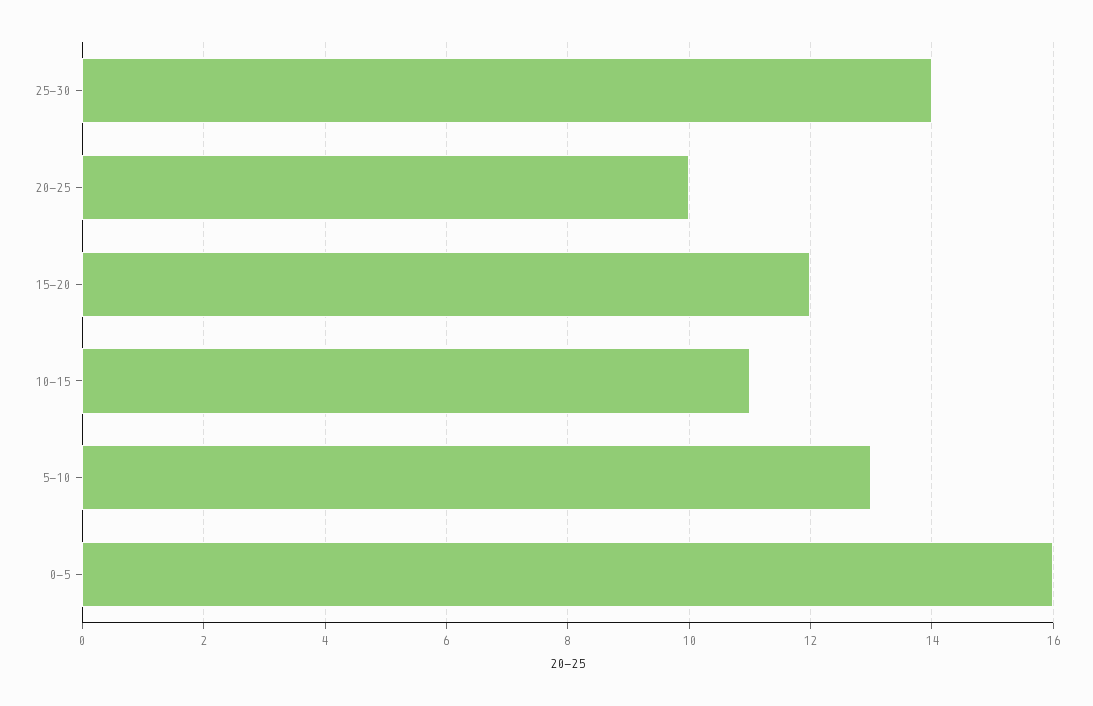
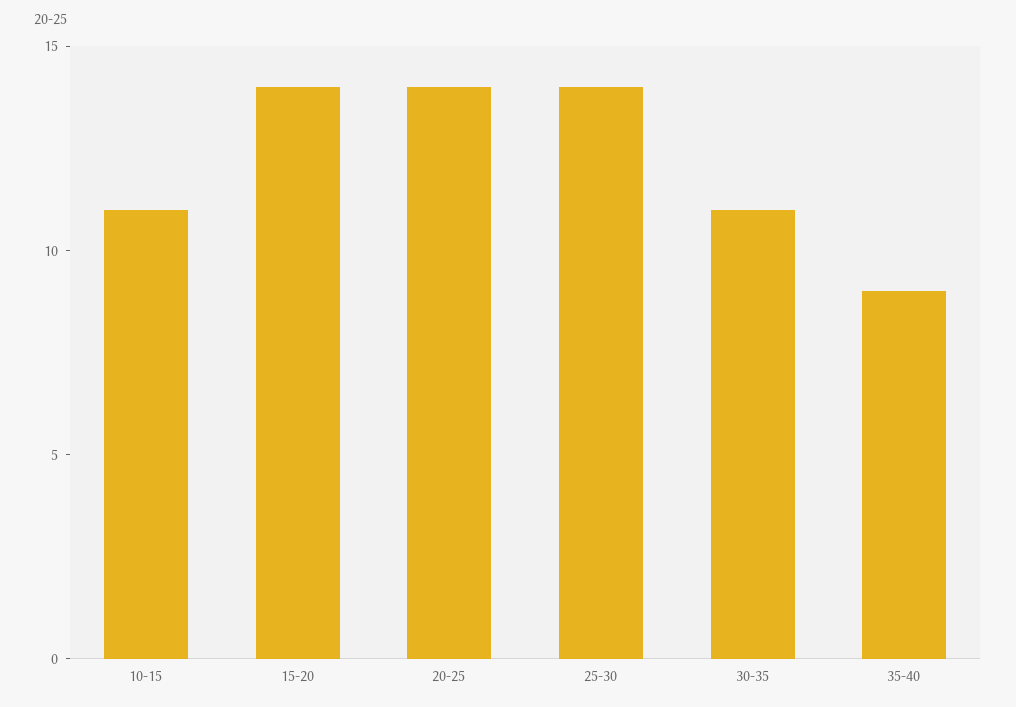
20-25: 10 -> 14
15-20: 12 -> 14
5-10: 13 -> none
0-5: 16 -> none
30-35: none -> 11
35-40: none -> 9

